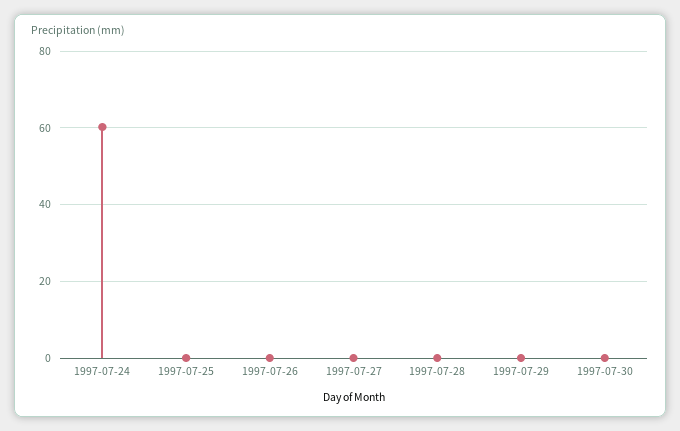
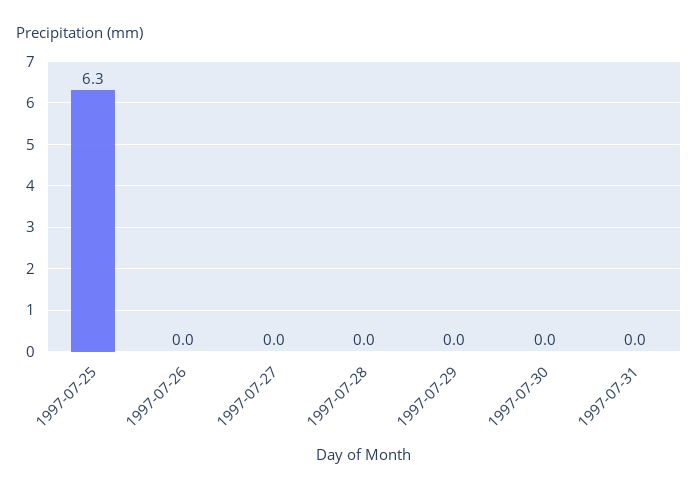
1997-07-24: 60 -> none
1997-07-25: 0 -> 6.3
1997-07-31: none -> 0

